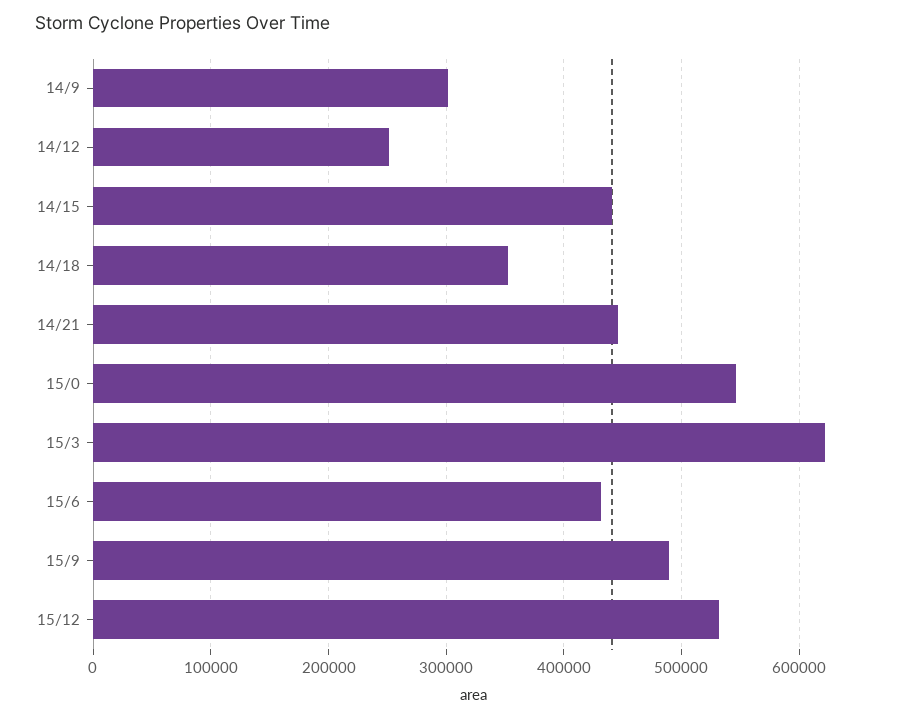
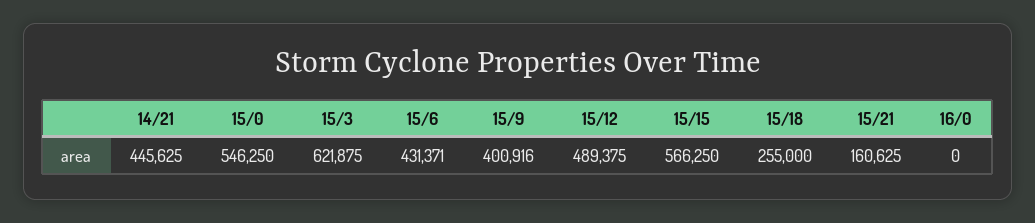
14/9: 300000 -> none
14/12: 250000 -> none
14/15: 440000 -> none
14/18: 350000 -> none
15/9: 490000 -> 400916
15/12: 530000 -> 489375
15/15: none -> 566250
15/18: none -> 255000
15/21: none -> 160625
16/0: none -> 0

